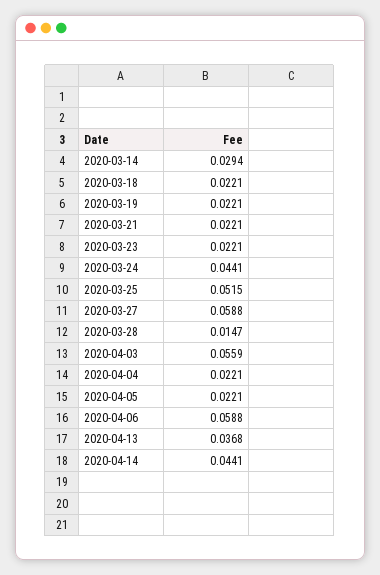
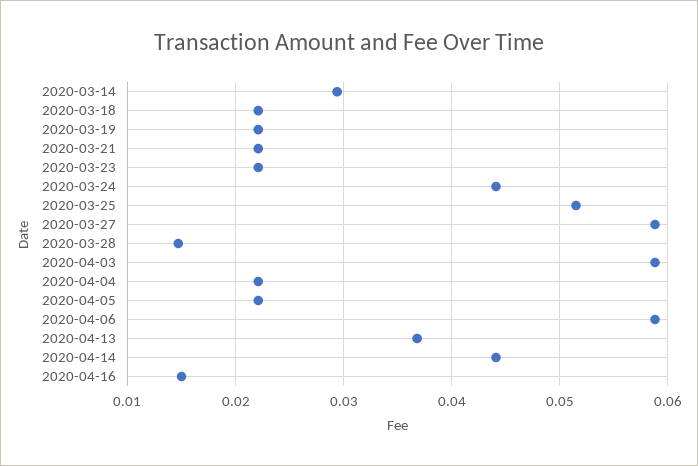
2020-04-03: 0.0559 -> 0.059
2020-04-16: none -> 0.015

